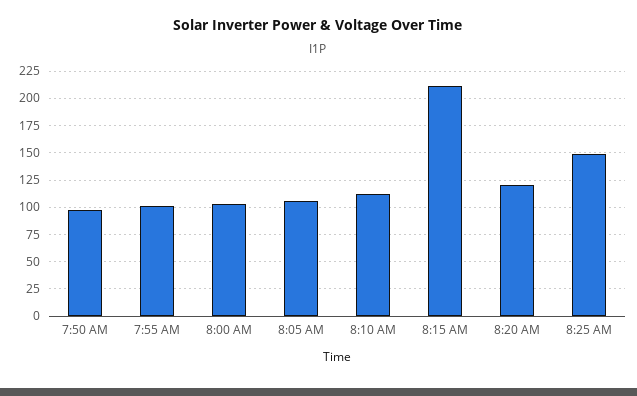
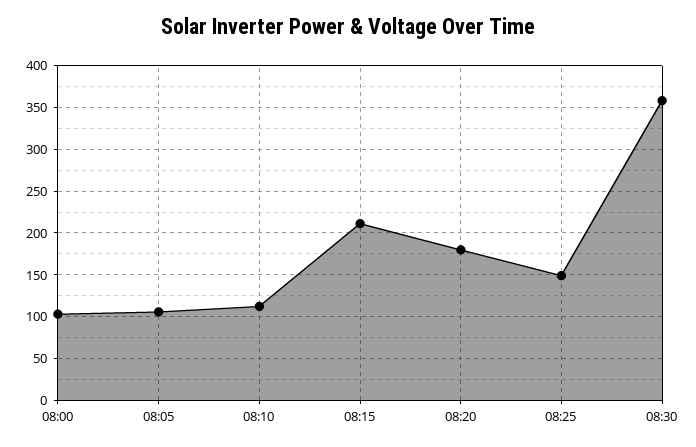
7:50 AM: 100 -> none
7:55 AM: 100 -> none
8:20 AM: 125 -> 180
08:30: none -> 360

